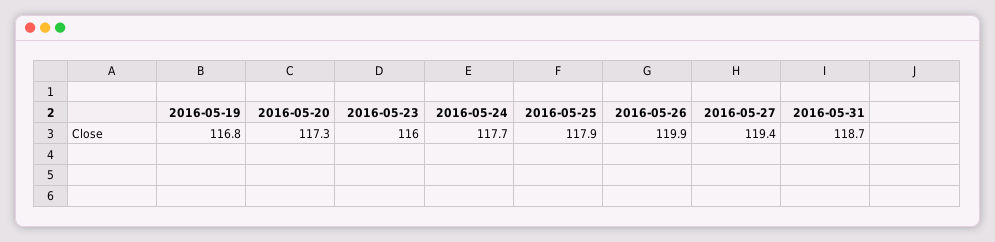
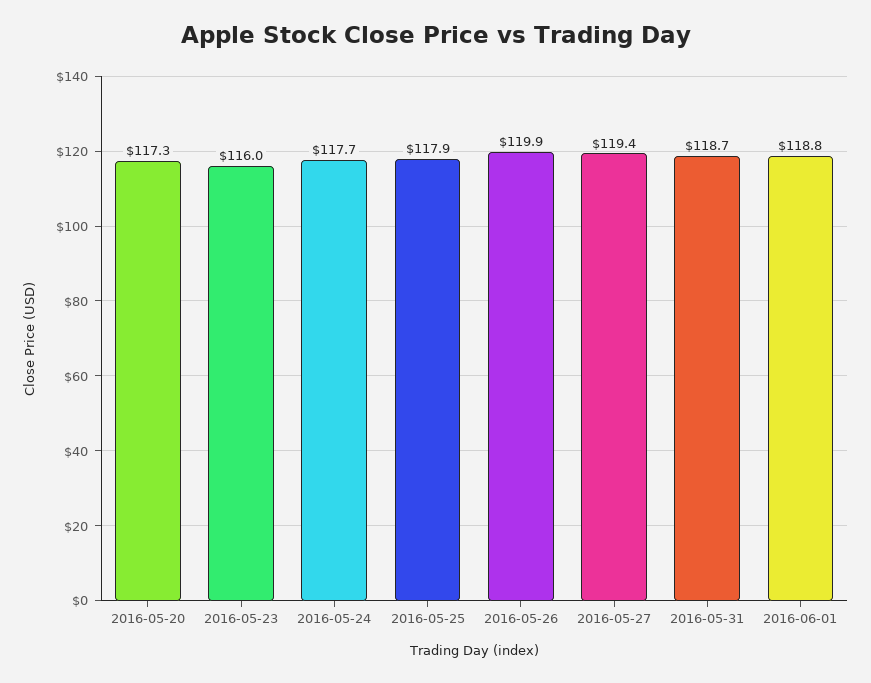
2016-05-19: 116.8 -> none
2016-06-01: none -> 118.8

